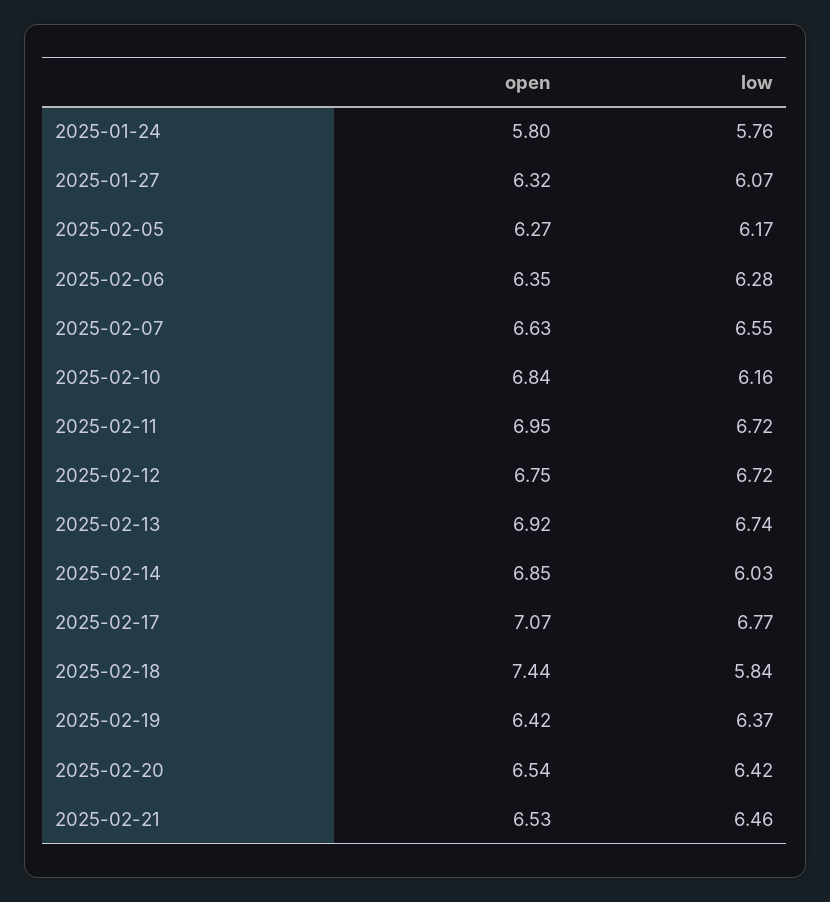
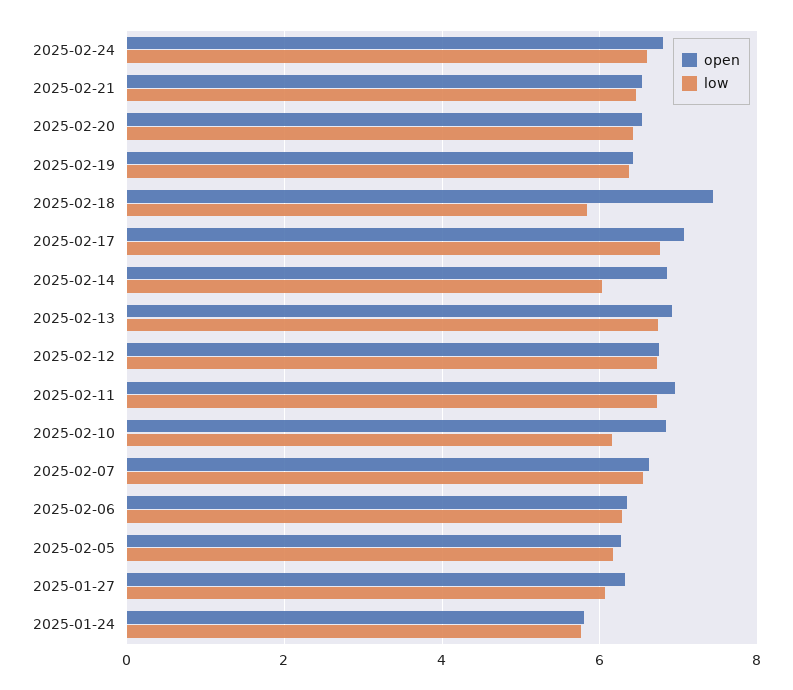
open, 2025-02-24: none -> 6.8
low, 2025-02-24: none -> 6.6

